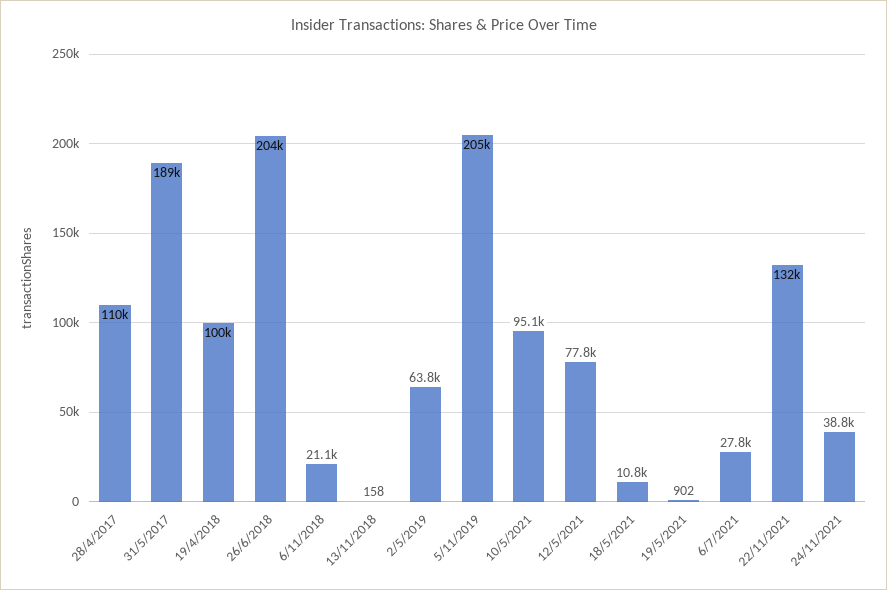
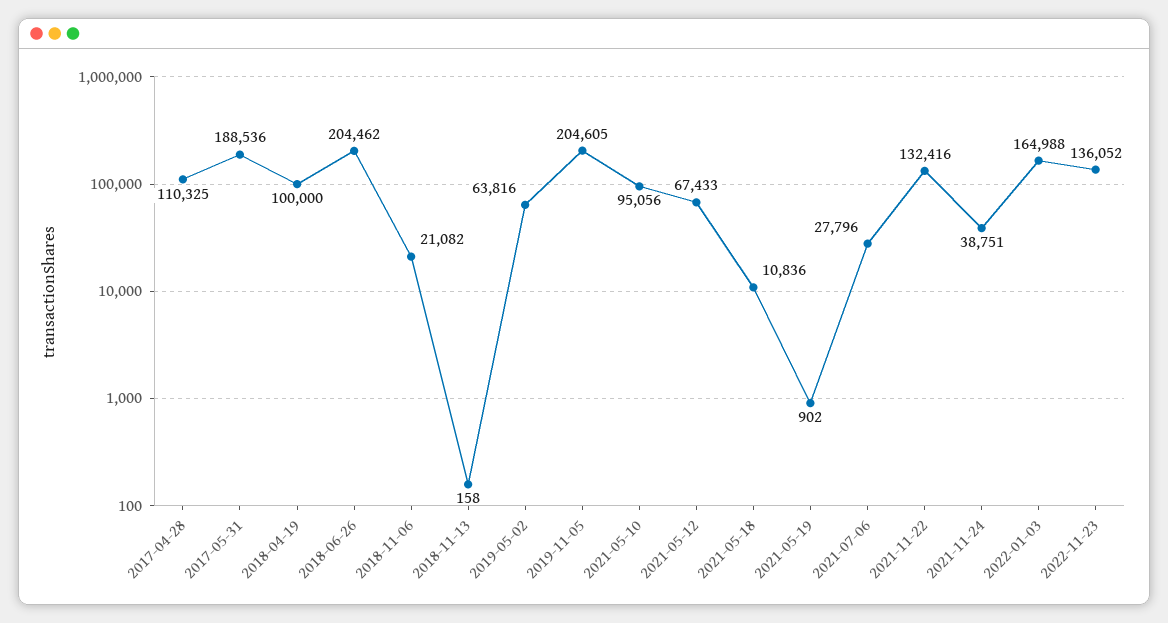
12/5/2021: 77800 -> 67433
2022-01-03: none -> 164988
2022-11-23: none -> 136052

